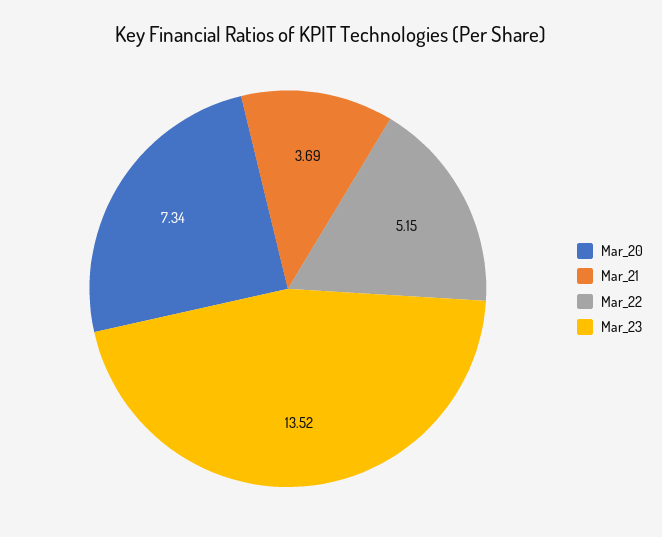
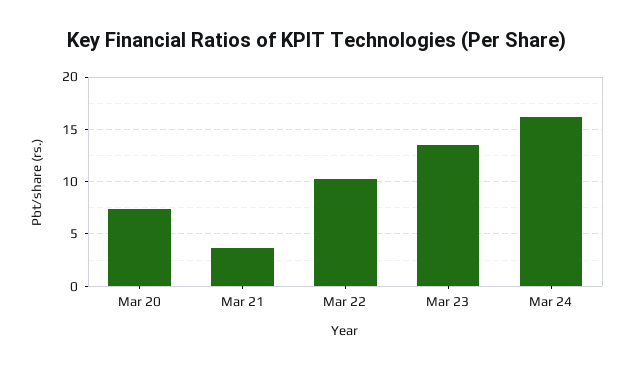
Mar_22: 5.15 -> 10
Mar 24: none -> 16

